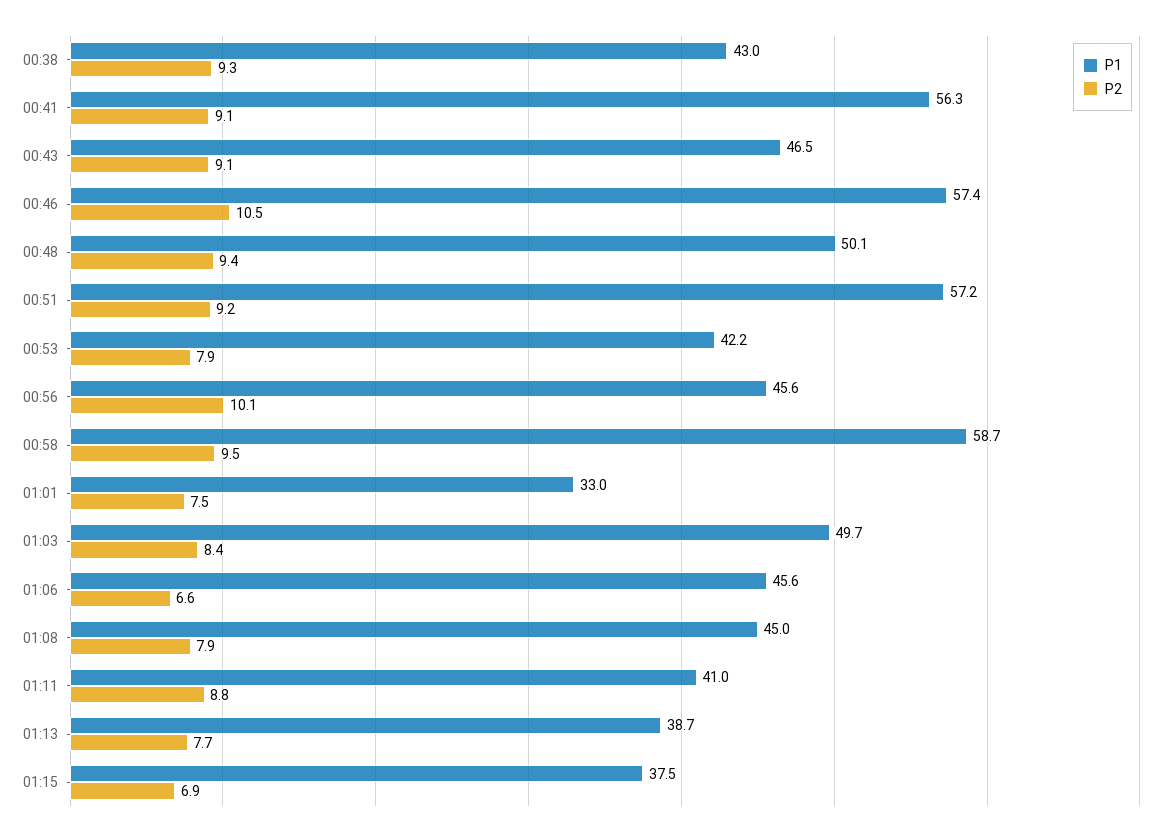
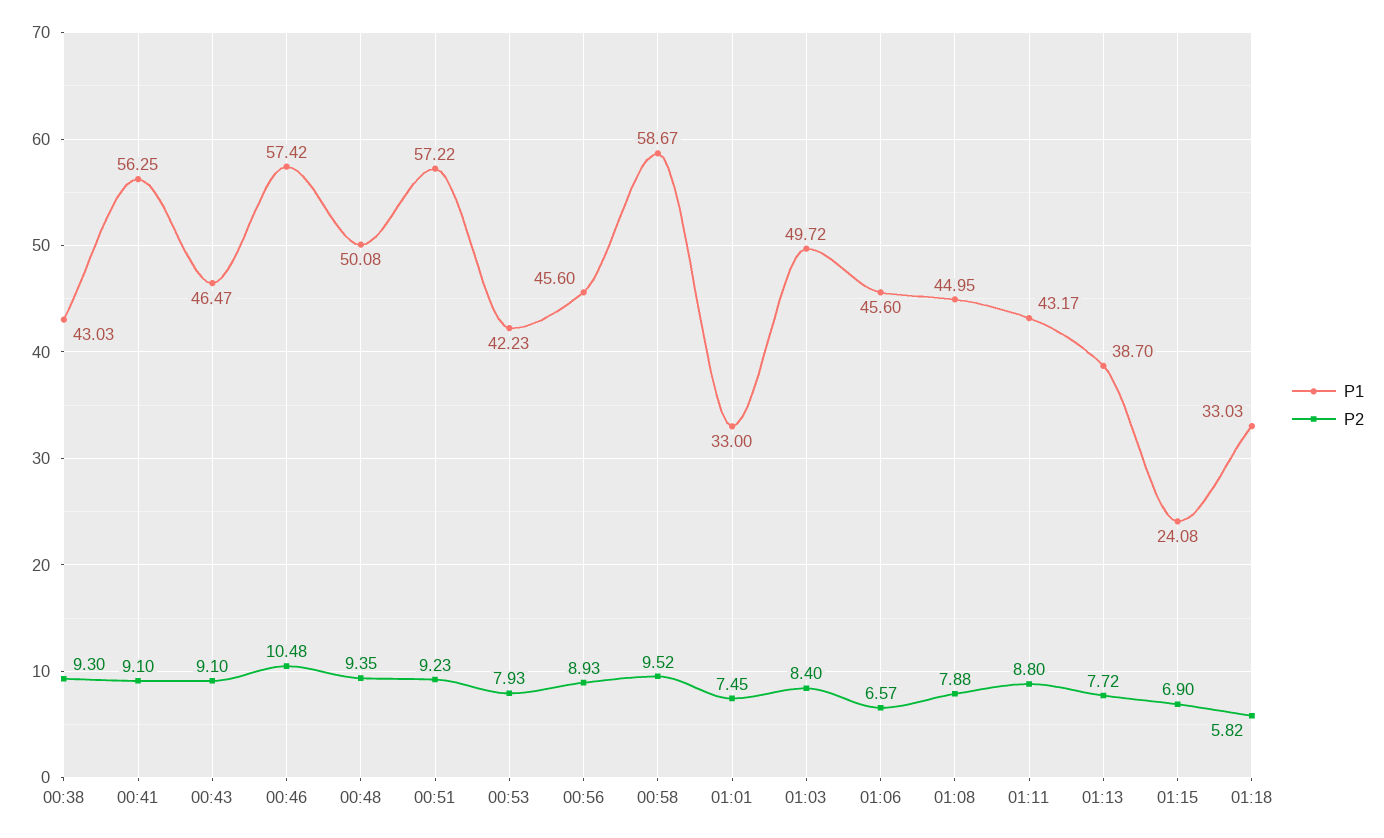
P2, 00:56: 10.1 -> 8.93
P1, 01:11: 41 -> 43.17
P1, 01:15: 37.5 -> 24.08
P1, 01:18: none -> 33.03
P2, 01:18: none -> 5.82

